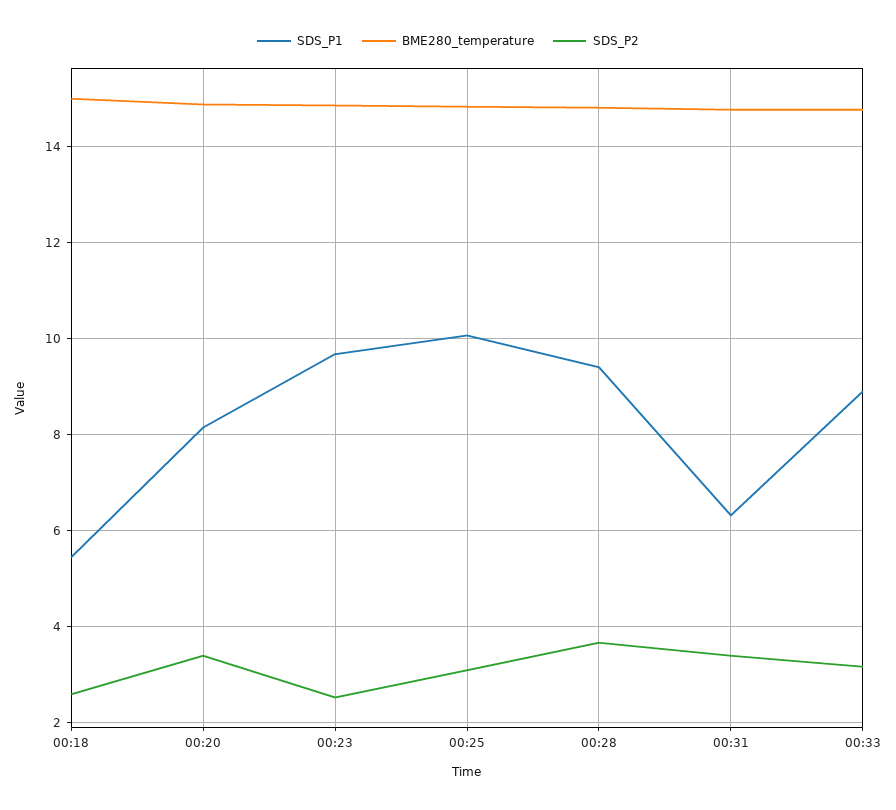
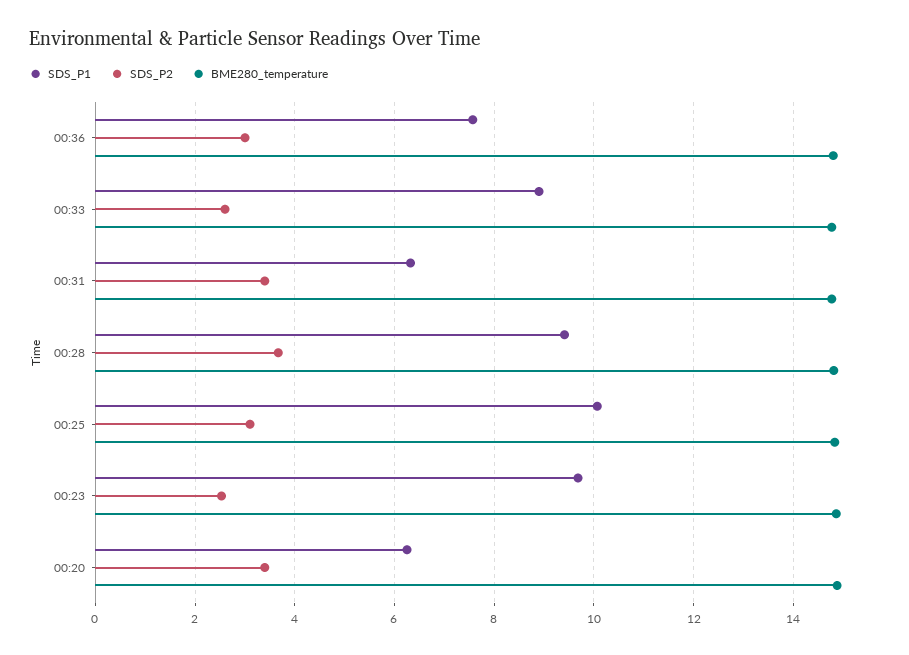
SDS_P1, 00:18: 5.4 -> none
BME280_temperature, 00:18: 15 -> none
SDS_P2, 00:18: 2.6 -> none
SDS_P1, 00:20: 8.2 -> 6.2
SDS_P2, 00:33: 3.2 -> 2.6
SDS_P1, 00:36: none -> 7.6
SDS_P2, 00:36: none -> 3
BME280_temperature, 00:36: none -> 14.8

